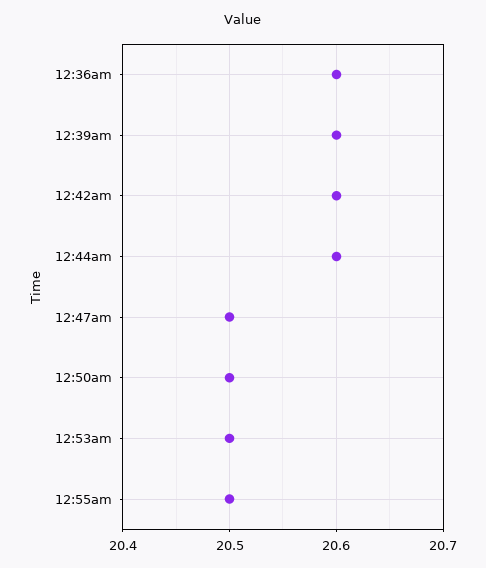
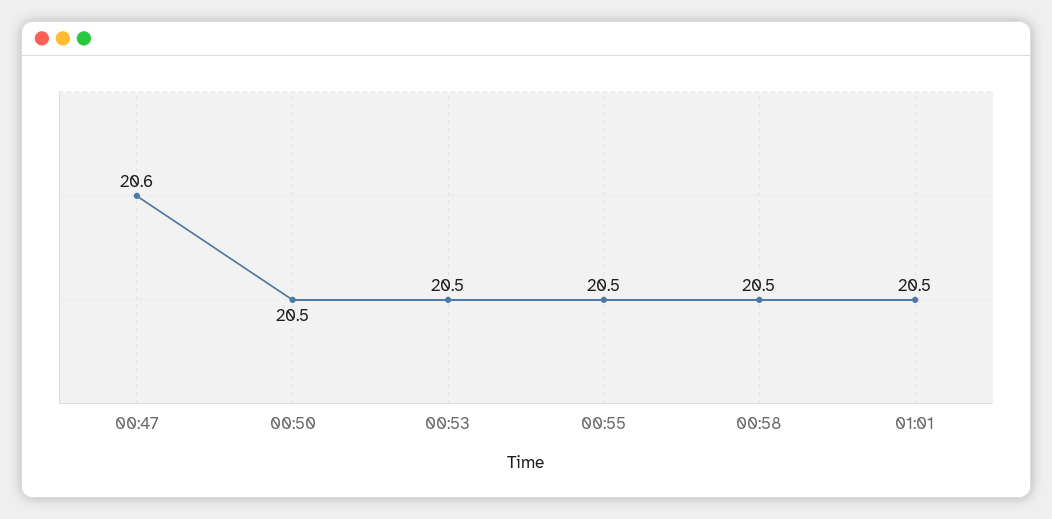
12:36am: 20.6 -> none
12:39am: 20.6 -> none
12:42am: 20.6 -> none
12:44am: 20.6 -> none
12:47am: 20.5 -> 20.6
00:58: none -> 20.5
01:01: none -> 20.5

